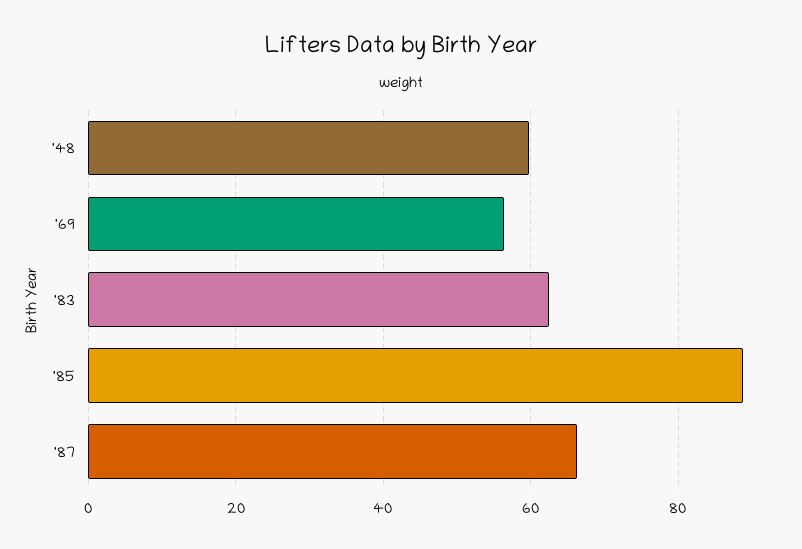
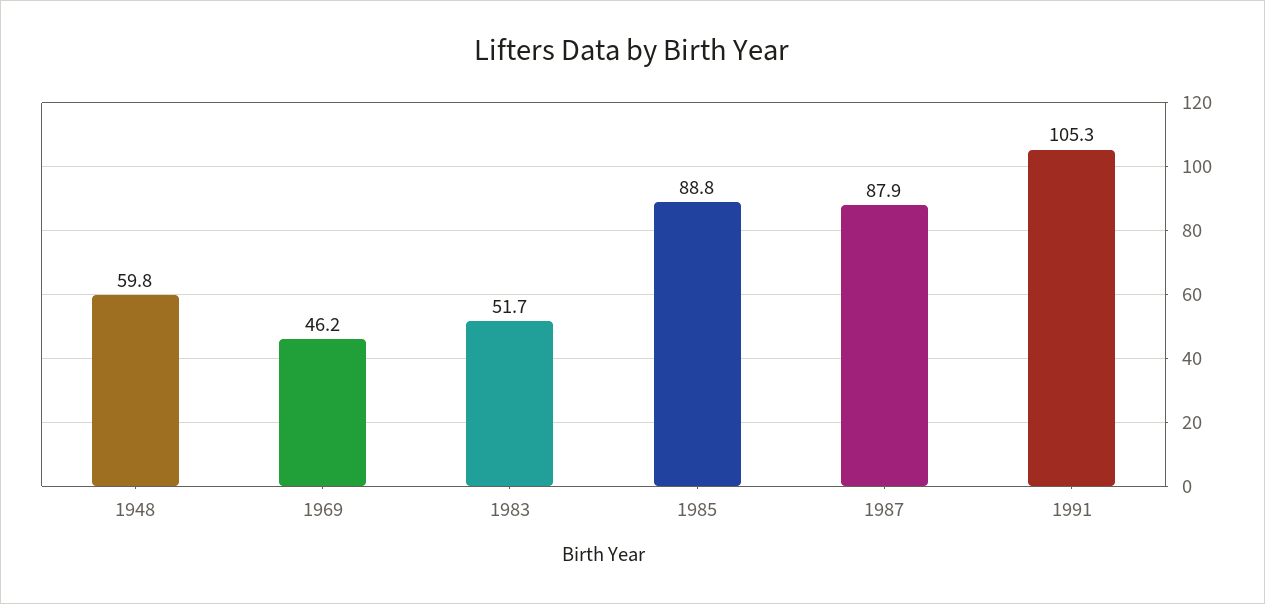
'69: 56 -> 46.2
'83: 62 -> 51.7
'87: 66 -> 87.9
1991: none -> 105.3

